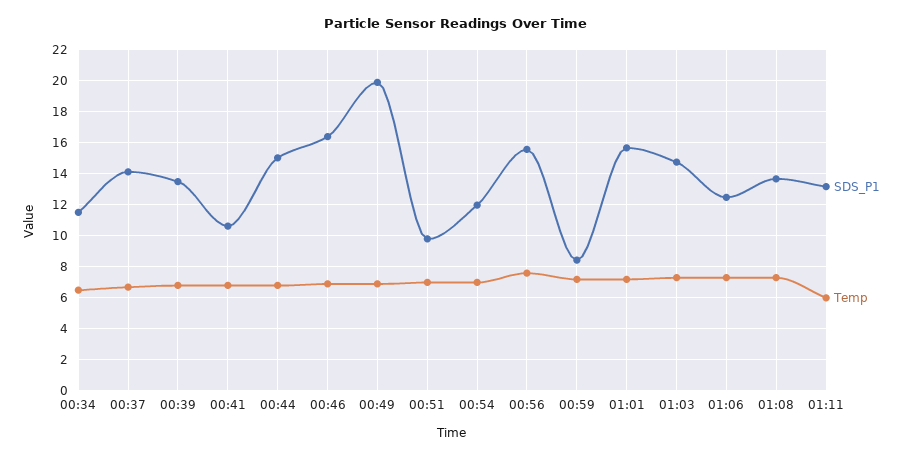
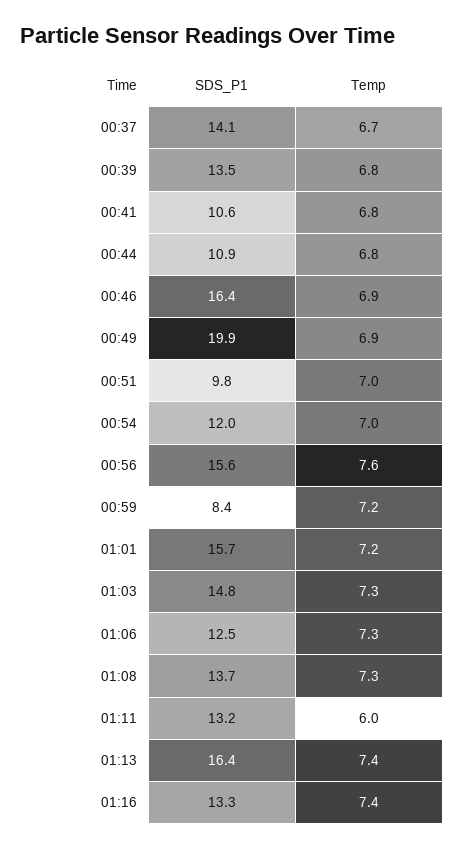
SDS_P1, 00:34: 11.5 -> none
Temp, 00:34: 6.5 -> none
SDS_P1, 00:44: 15 -> 10.9
SDS_P1, 01:13: none -> 16.4
Temp, 01:13: none -> 7.4
SDS_P1, 01:16: none -> 13.3
Temp, 01:16: none -> 7.4

